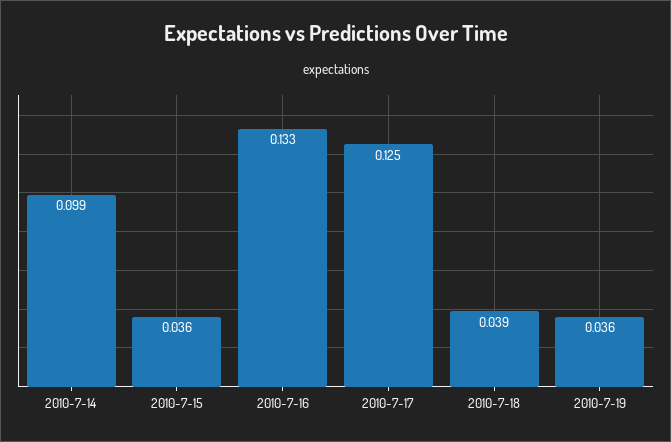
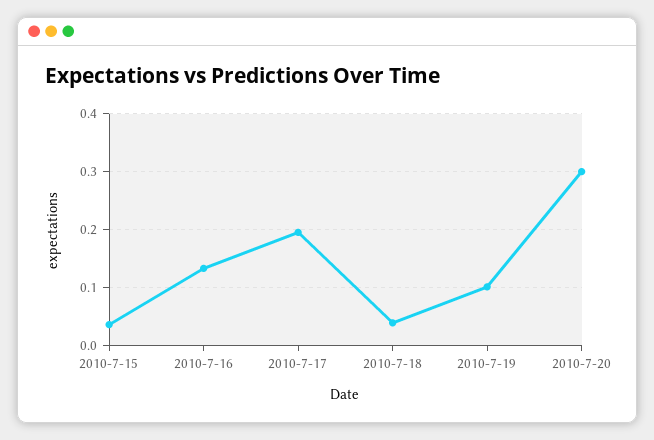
2010-7-14: 0.099 -> none
2010-7-17: 0.125 -> 0.2
2010-7-19: 0.036 -> 0.1
2010-7-20: none -> 0.3

